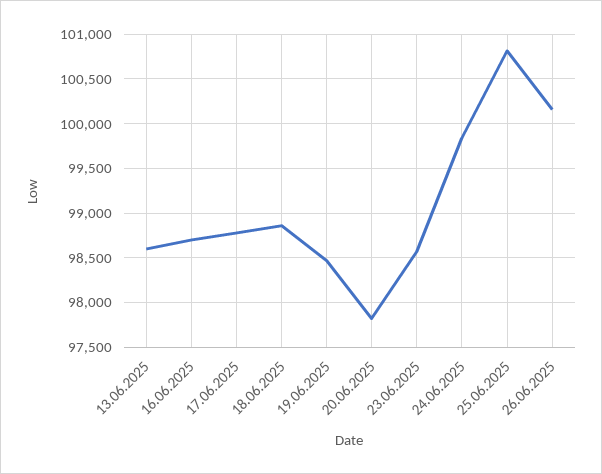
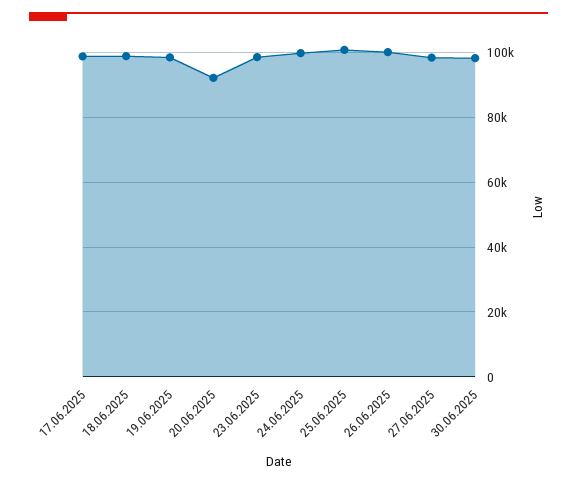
13.06.2025: 98600 -> none
16.06.2025: 98700 -> none
20.06.2025: 97800 -> 92000
27.06.2025: none -> 98000
30.06.2025: none -> 98000

